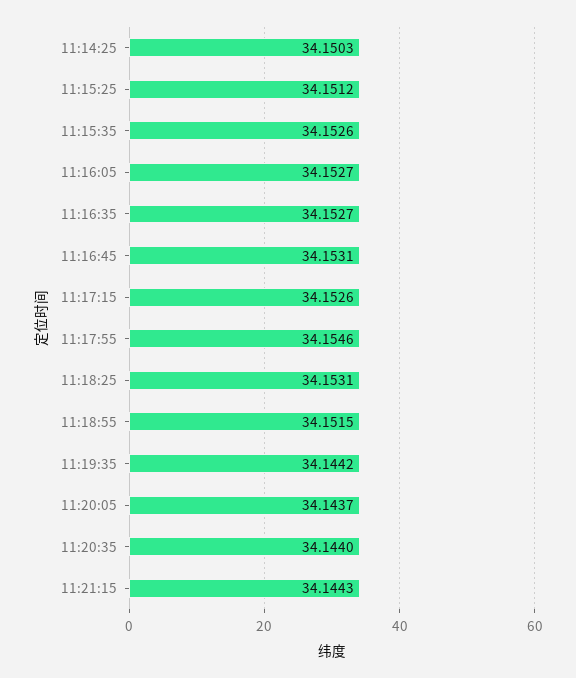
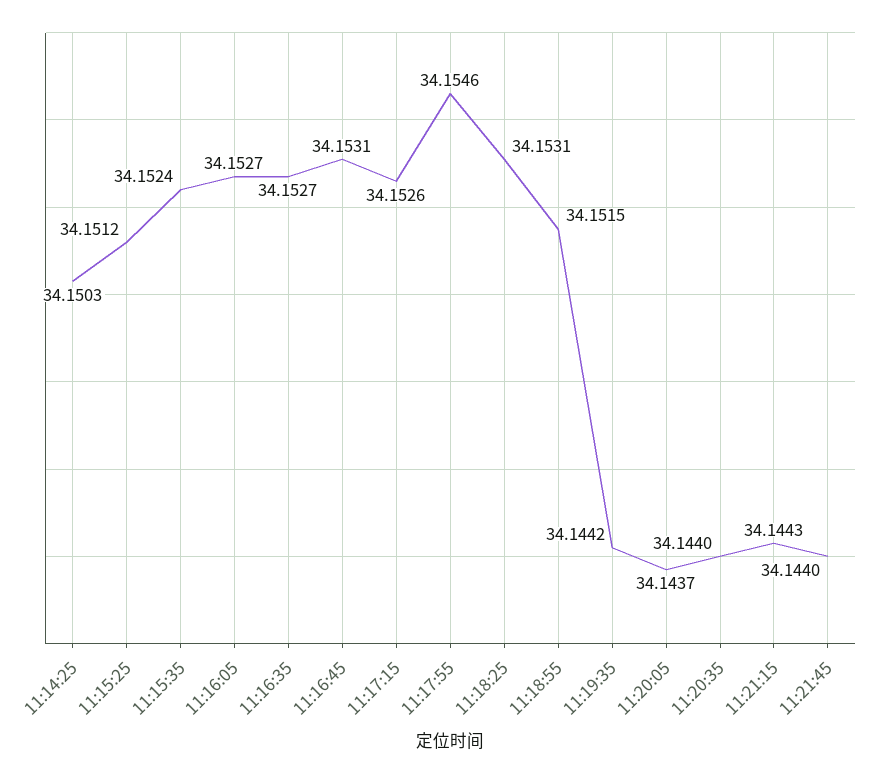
11:15:35: 34.1526 -> 34.1524
11:21:45: none -> 34.144

